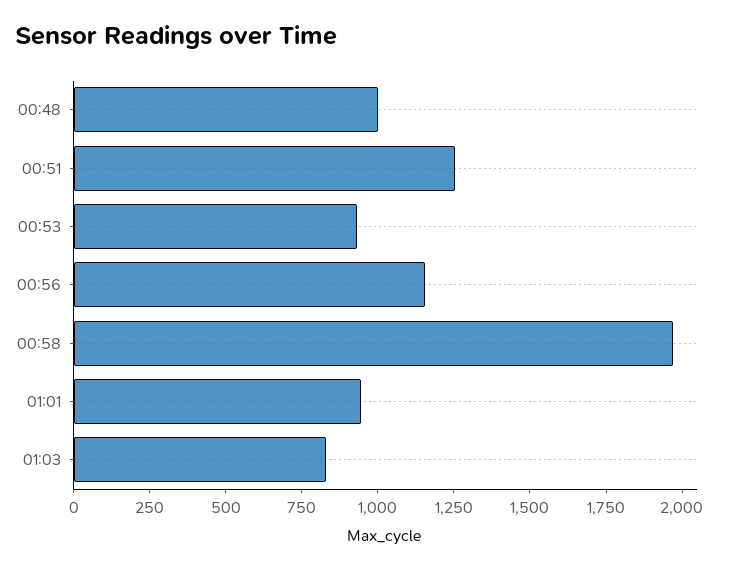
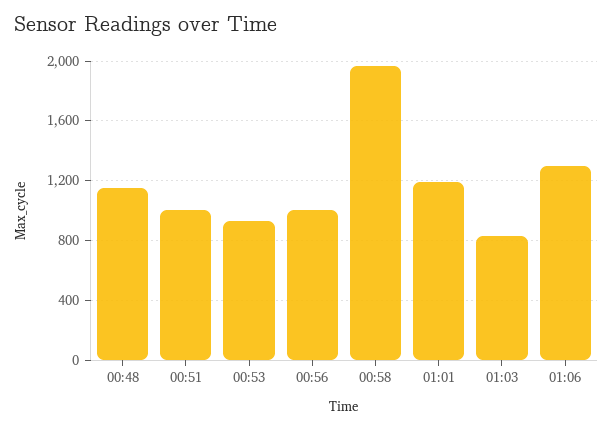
00:48: 1000 -> 1150
00:51: 1250 -> 1000
00:56: 1150 -> 1000
01:01: 950 -> 1200
01:06: none -> 1300

